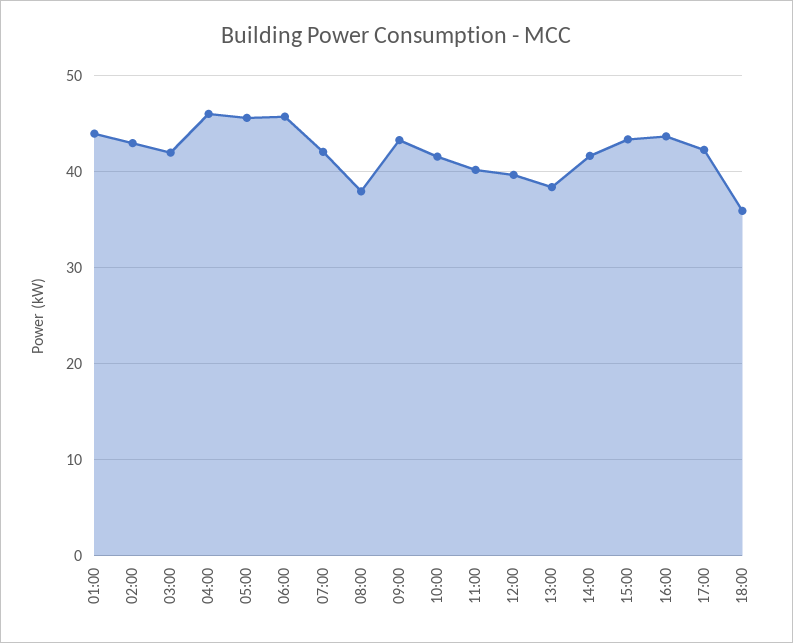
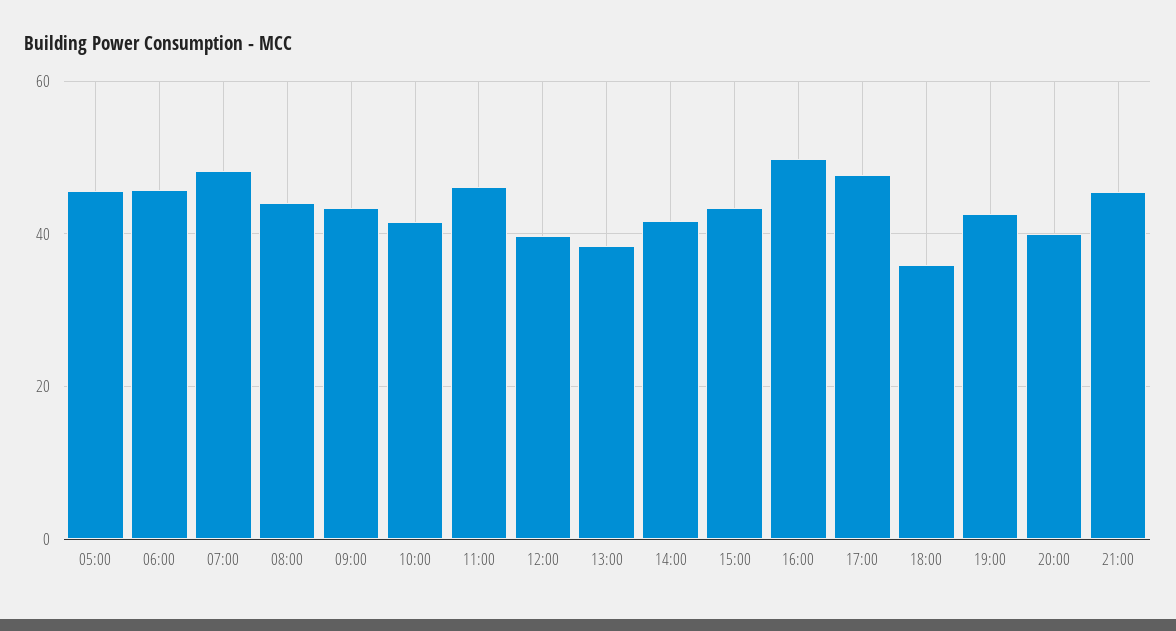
01:00: 44 -> none
02:00: 43 -> none
03:00: 42 -> none
04:00: 46 -> none
07:00: 42 -> 48
08:00: 38 -> 44
11:00: 40 -> 46
16:00: 44 -> 50
17:00: 42 -> 48
19:00: none -> 42
20:00: none -> 40
21:00: none -> 46

